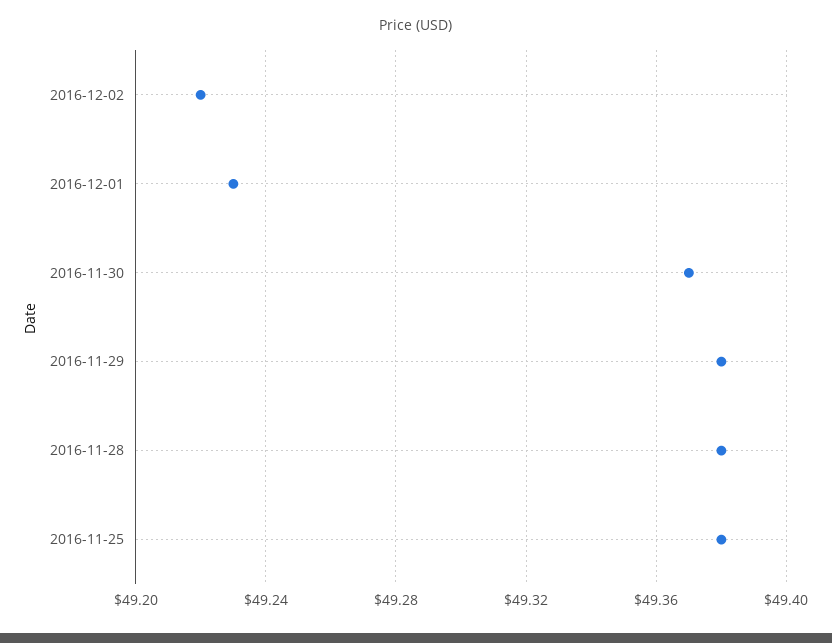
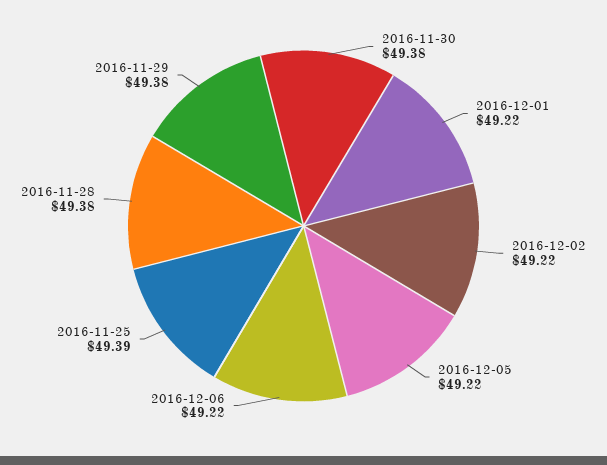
2016-12-01: 49.23 -> 49.22
2016-11-30: 49.37 -> 49.38
2016-11-25: 49.38 -> 49.39
2016-12-05: none -> 49.22
2016-12-06: none -> 49.22

